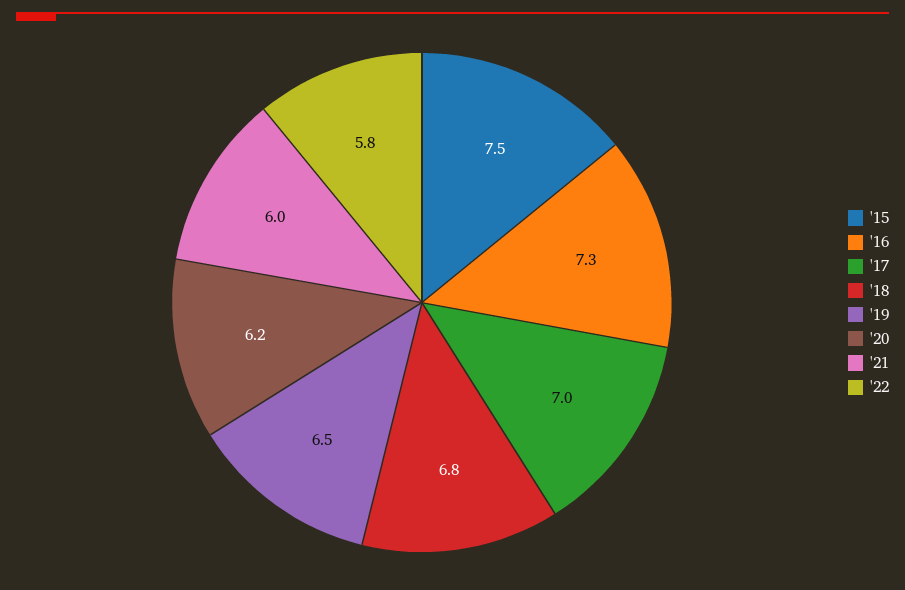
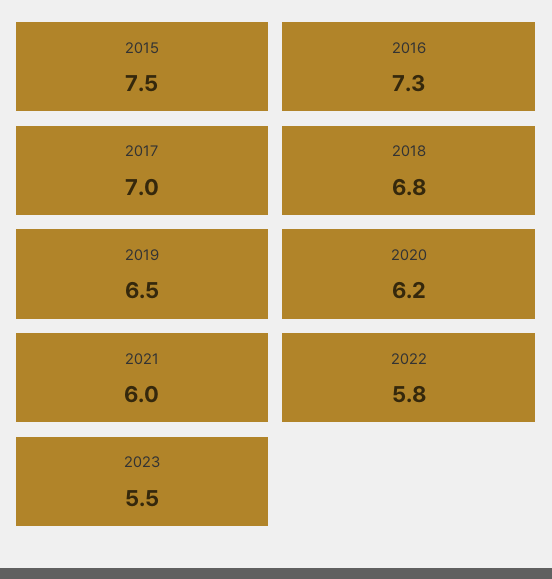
2023: none -> 5.5

